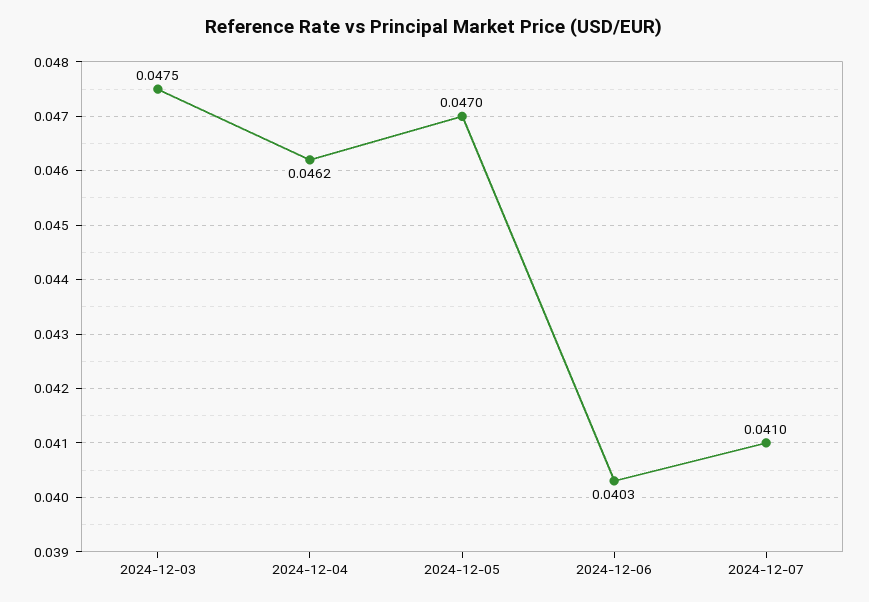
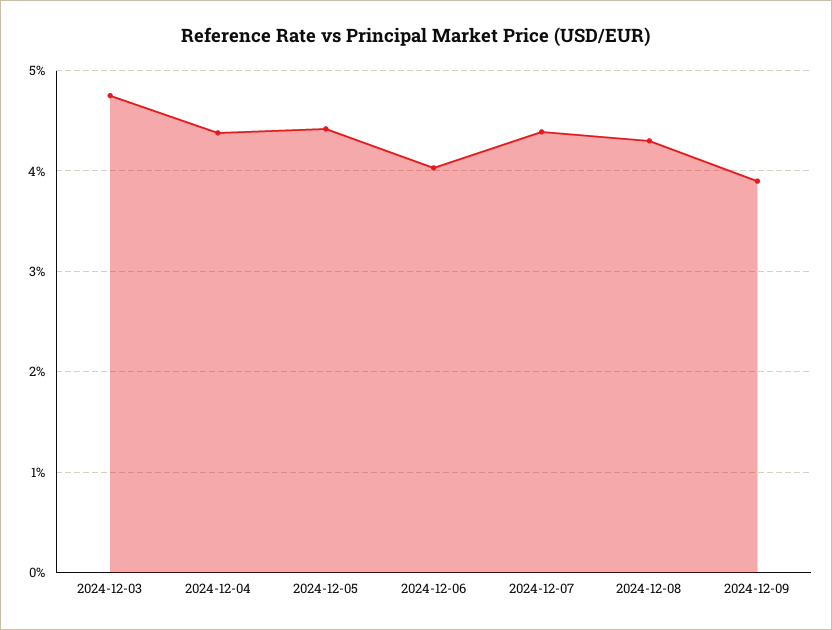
2024-12-04: 0.0462 -> 0.044
2024-12-05: 0.047 -> 0.044
2024-12-07: 0.041 -> 0.044
2024-12-08: none -> 0.043
2024-12-09: none -> 0.039

